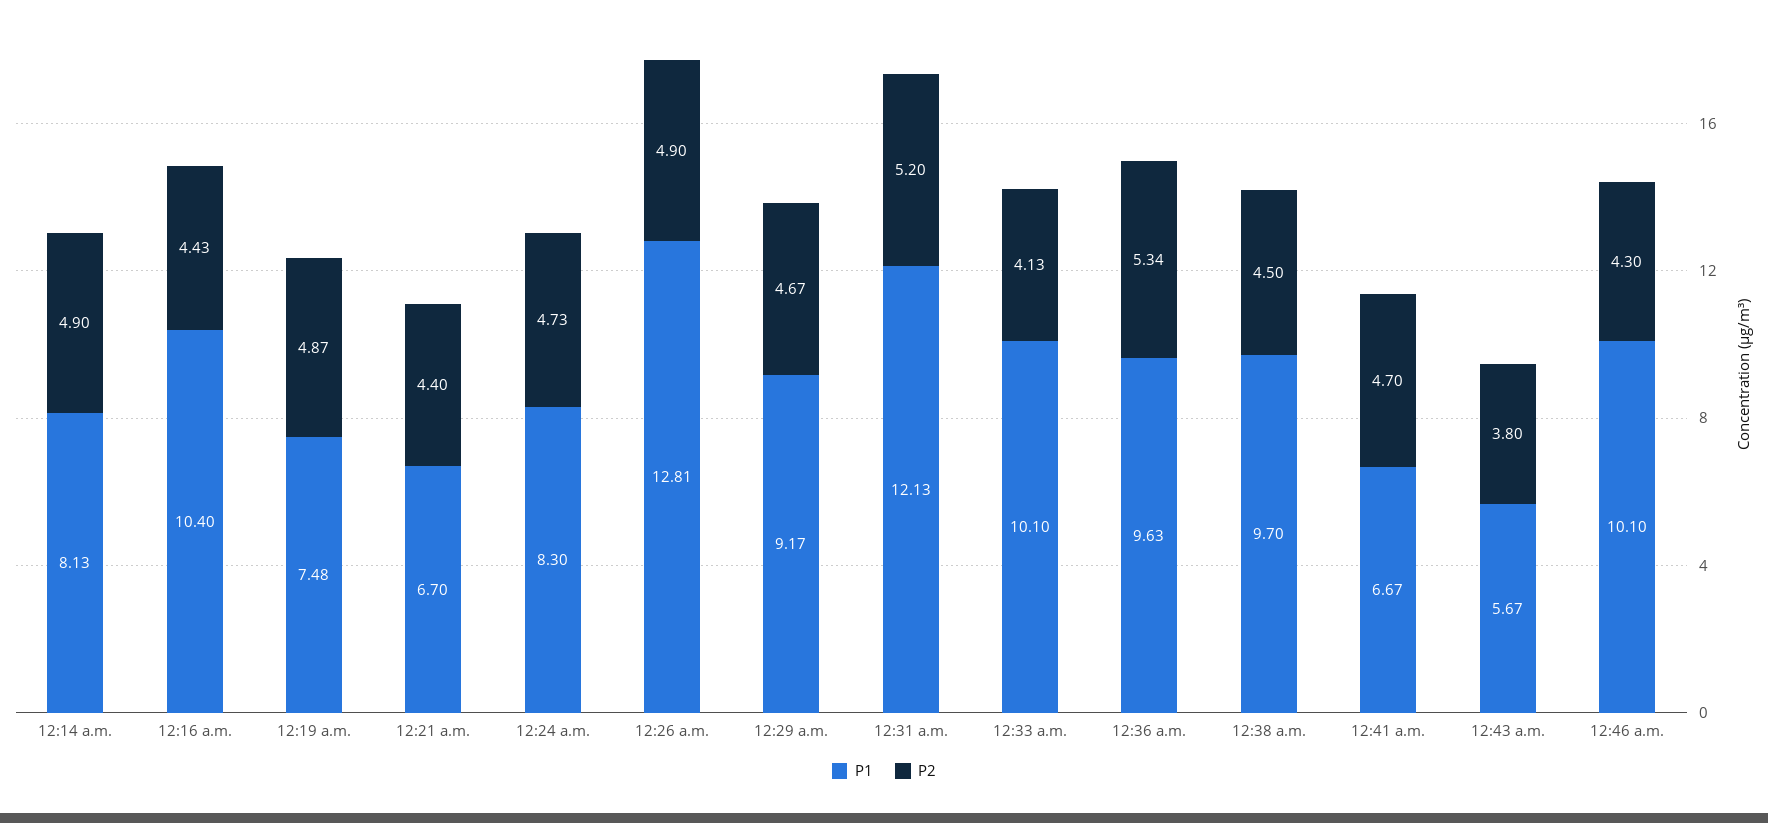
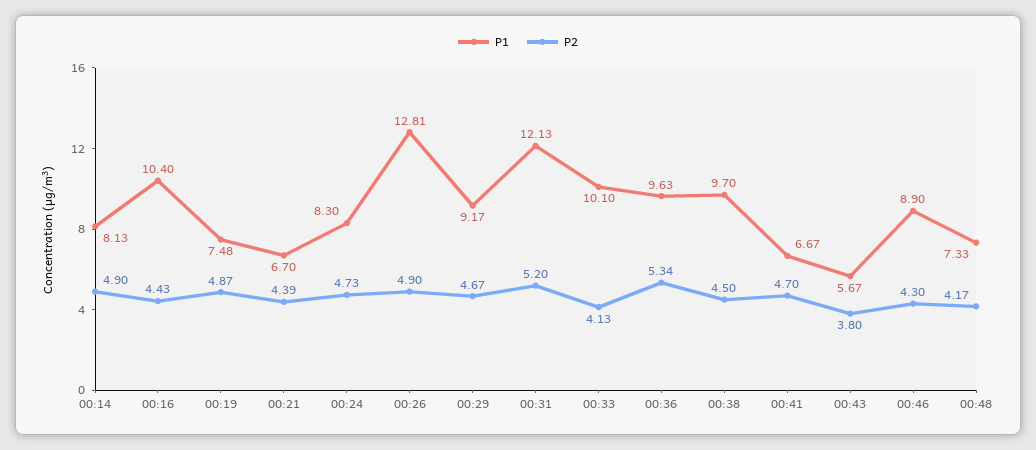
P2, 12:21 a.m.: 4.4 -> 4.39
P1, 12:46 a.m.: 10.1 -> 8.9
P1, 00:48: none -> 7.33
P2, 00:48: none -> 4.17

